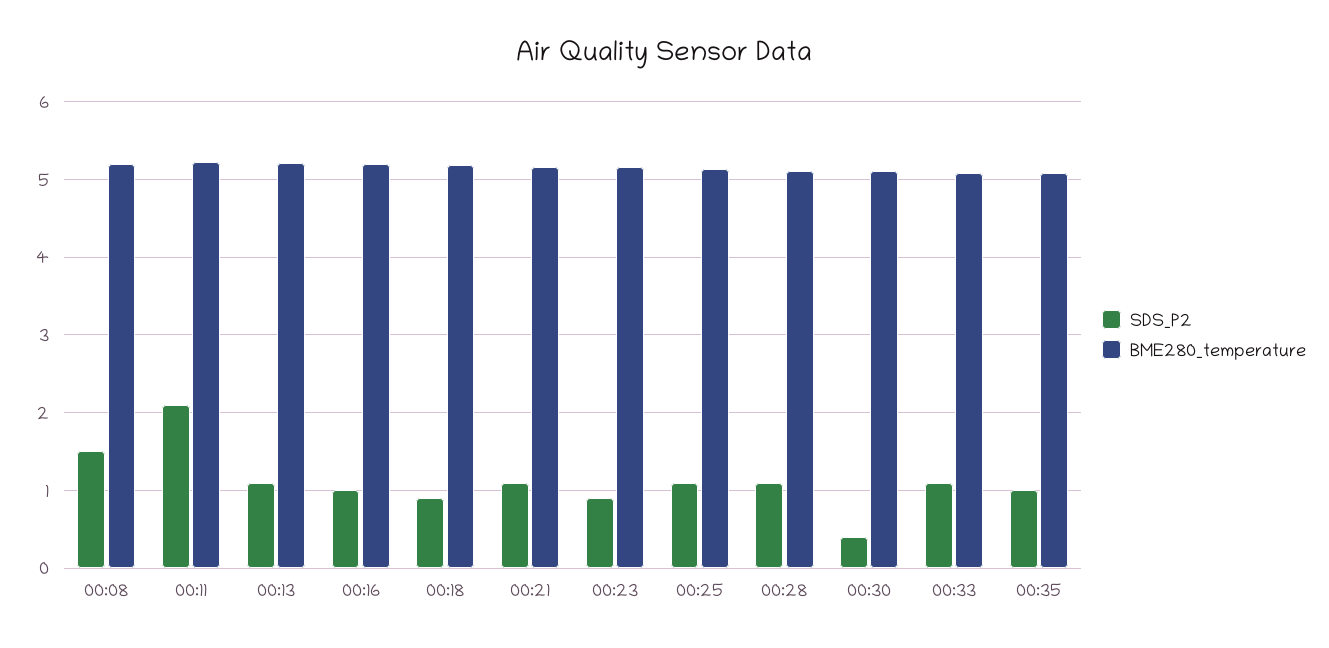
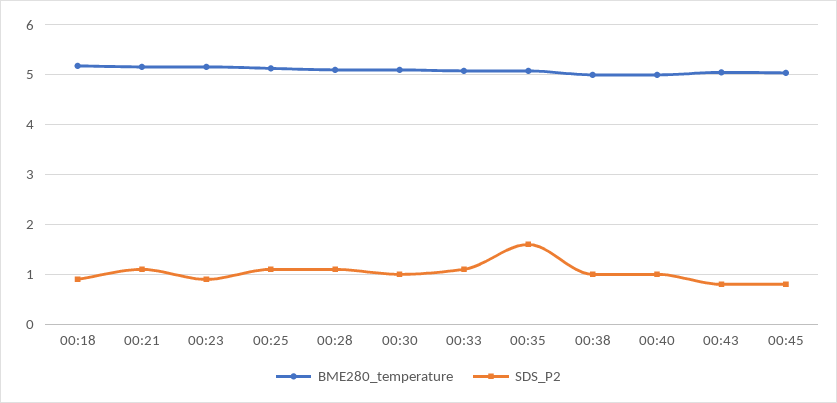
SDS_P2, 00:08: 1.5 -> none
BME280_temperature, 00:08: 5.2 -> none
SDS_P2, 00:11: 2.1 -> none
BME280_temperature, 00:11: 5.2 -> none
SDS_P2, 00:13: 1.1 -> none
BME280_temperature, 00:13: 5.2 -> none
SDS_P2, 00:16: 1 -> none
BME280_temperature, 00:16: 5.2 -> none
SDS_P2, 00:30: 0.4 -> 1
SDS_P2, 00:35: 1 -> 1.6
BME280_temperature, 00:38: none -> 5
SDS_P2, 00:38: none -> 1
BME280_temperature, 00:40: none -> 5
SDS_P2, 00:40: none -> 1
BME280_temperature, 00:43: none -> 5
SDS_P2, 00:43: none -> 0.8
BME280_temperature, 00:45: none -> 5
SDS_P2, 00:45: none -> 0.8

